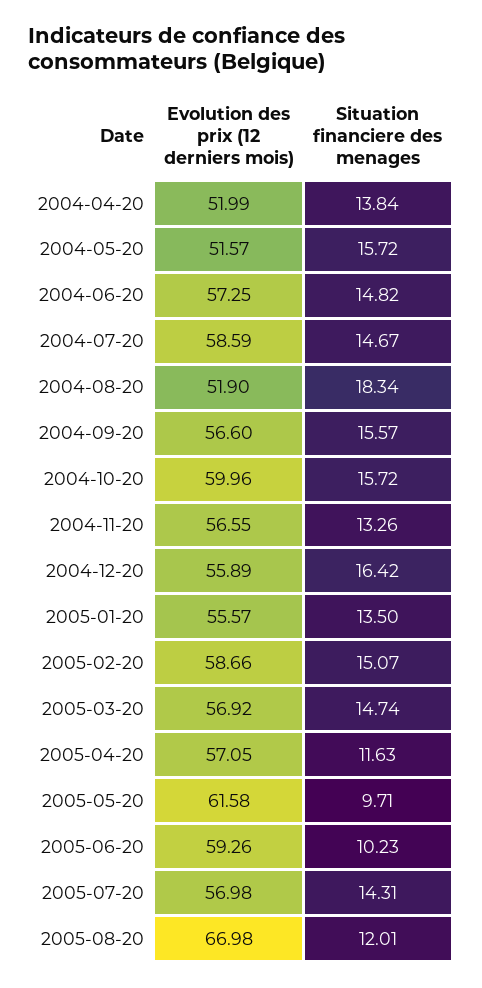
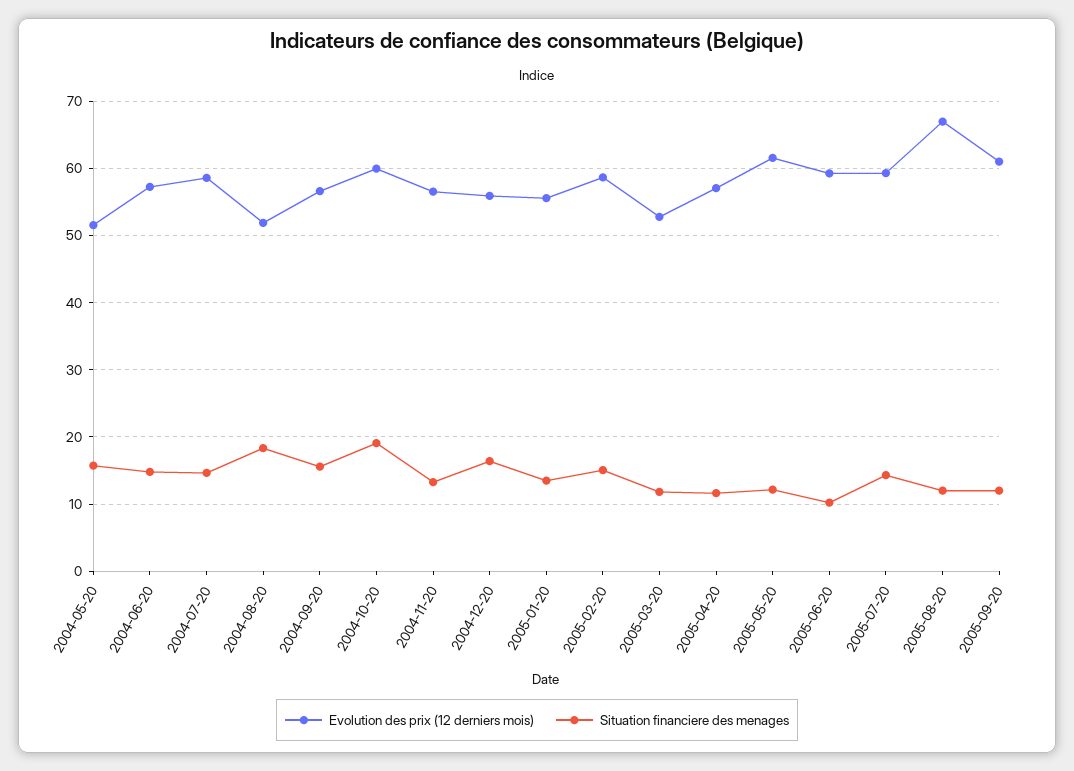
Evolution des prix (12 derniers mois), 2004-04-20: 51.99 -> none
Situation financiere des menages, 2004-04-20: 13.84 -> none
Situation financiere des menages, 2004-10-20: 15.72 -> 19
Evolution des prix (12 derniers mois), 2005-03-20: 56.92 -> 53
Situation financiere des menages, 2005-03-20: 14.74 -> 12
Situation financiere des menages, 2005-05-20: 9.71 -> 12
Evolution des prix (12 derniers mois), 2005-07-20: 56.98 -> 59
Evolution des prix (12 derniers mois), 2005-09-20: none -> 61
Situation financiere des menages, 2005-09-20: none -> 12

